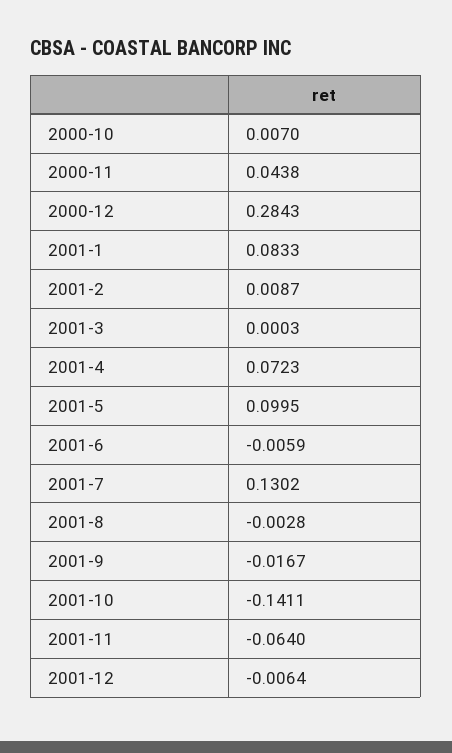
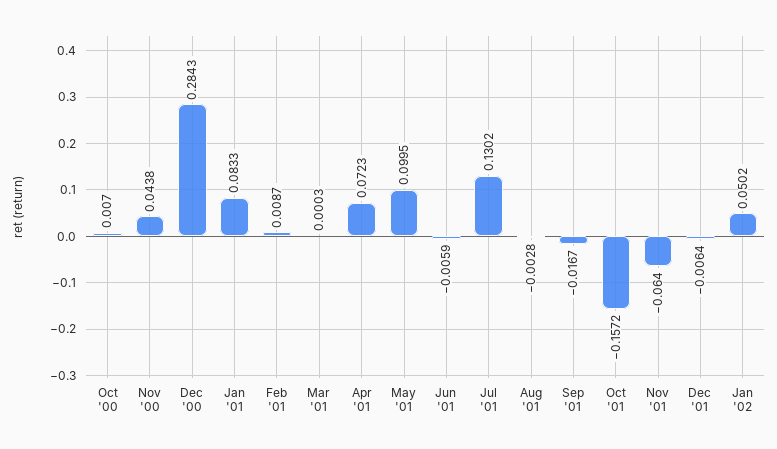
2001-10: -0.1411 -> -0.1572
Jan '02: none -> 0.0502

